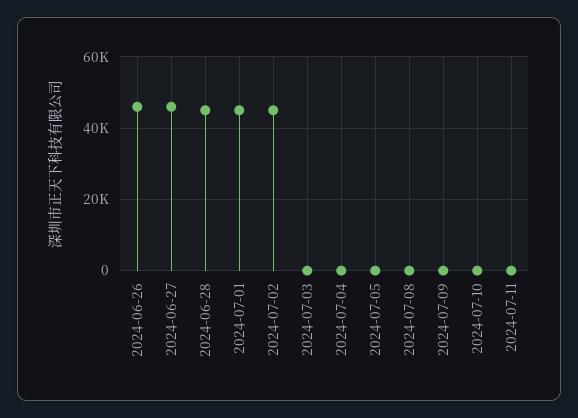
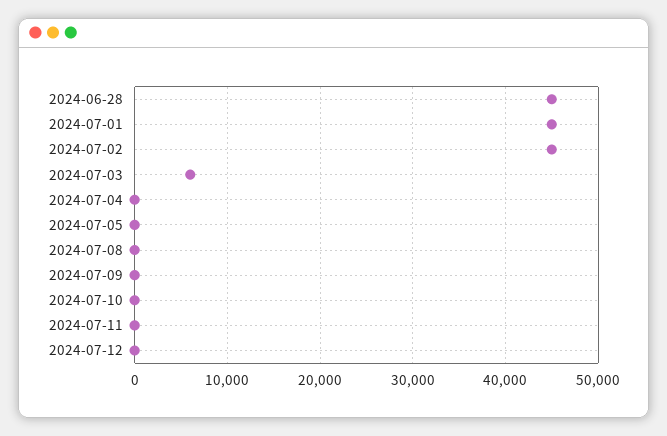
2024-06-26: 46000 -> none
2024-06-27: 46000 -> none
2024-07-03: 0 -> 6000
2024-07-12: none -> 0

